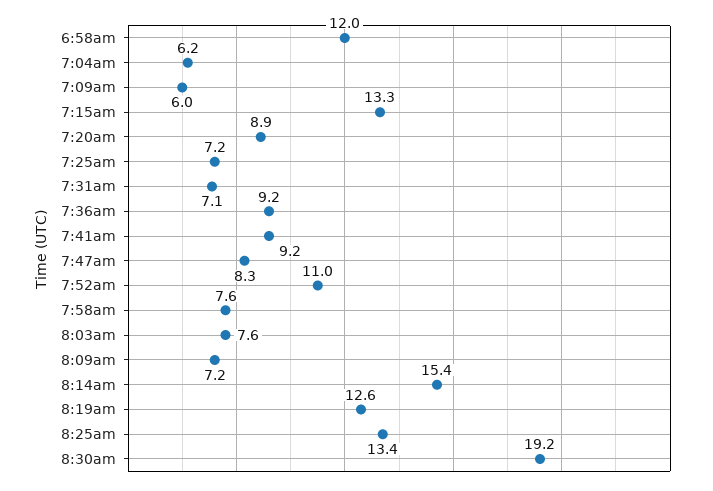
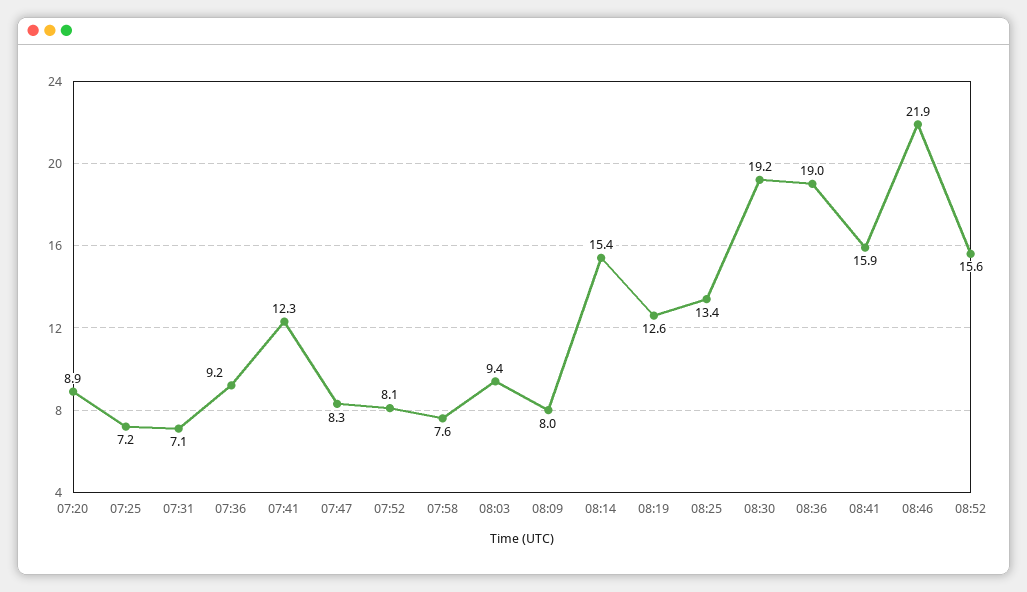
6:58am: 12 -> none
7:04am: 6.2 -> none
7:09am: 6 -> none
7:15am: 13.3 -> none
7:41am: 9.2 -> 12.3
7:52am: 11 -> 8.1
8:03am: 7.6 -> 9.4
8:09am: 7.2 -> 8
08:36: none -> 19
08:41: none -> 15.9
08:46: none -> 21.9
08:52: none -> 15.6

